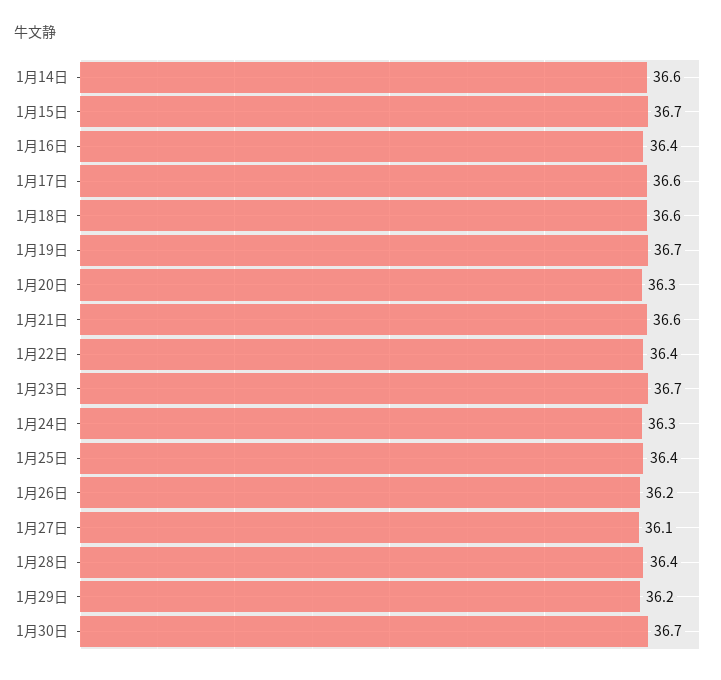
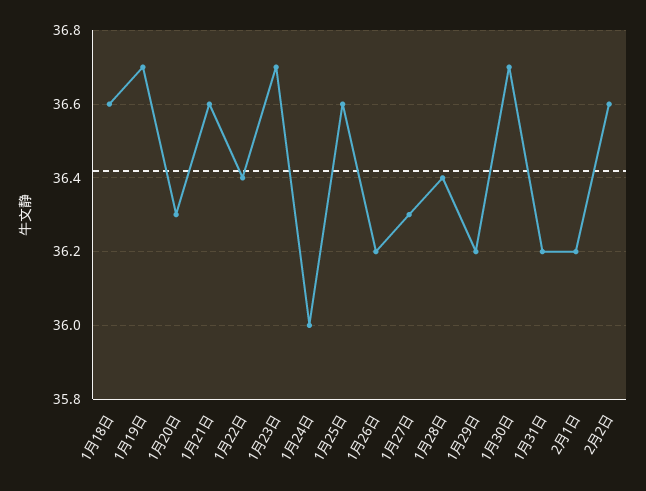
1月14日: 36.6 -> none
1月15日: 36.7 -> none
1月16日: 36.4 -> none
1月17日: 36.6 -> none
1月24日: 36.3 -> 36
1月25日: 36.4 -> 36.6
1月27日: 36.1 -> 36.3
1月31日: none -> 36.2
2月1日: none -> 36.2
2月2日: none -> 36.6

